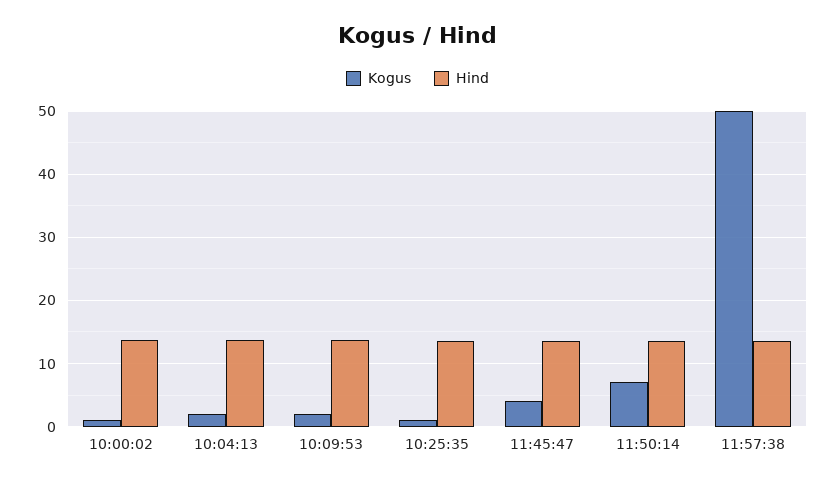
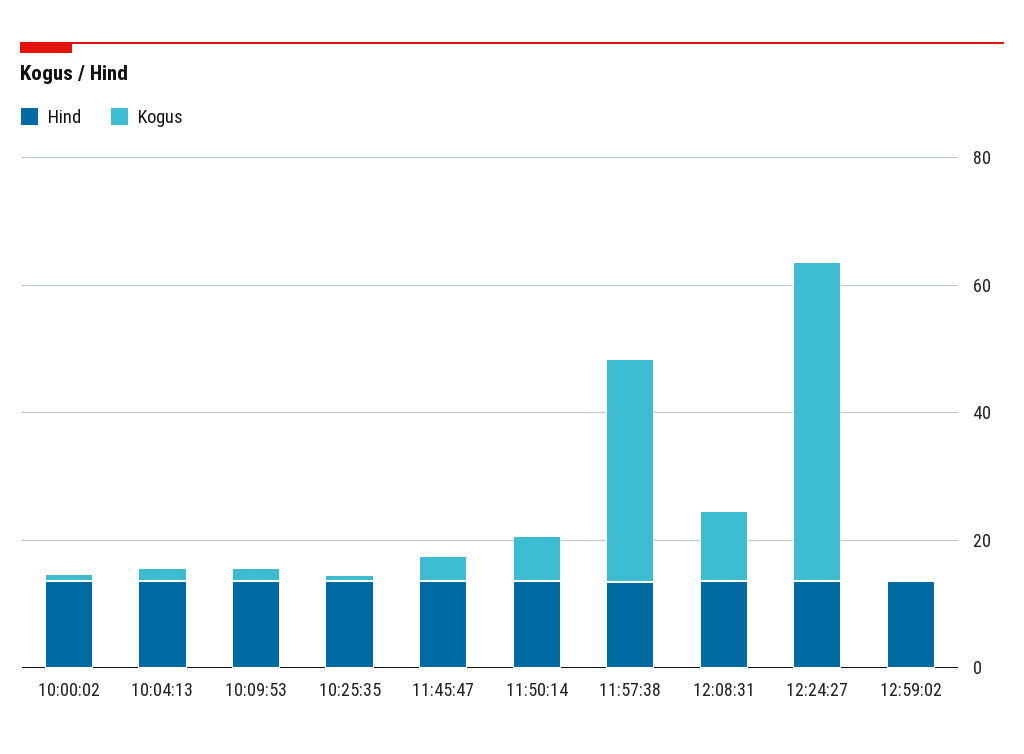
Kogus, 11:57:38: 50 -> 35
Hind, 12:08:31: none -> 15
Kogus, 12:08:31: none -> 10
Hind, 12:24:27: none -> 15
Kogus, 12:24:27: none -> 50
Hind, 12:59:02: none -> 15
Kogus, 12:59:02: none -> 0

